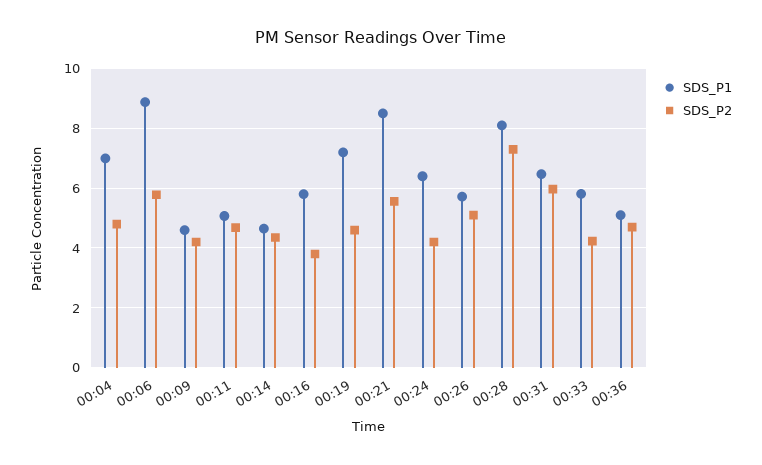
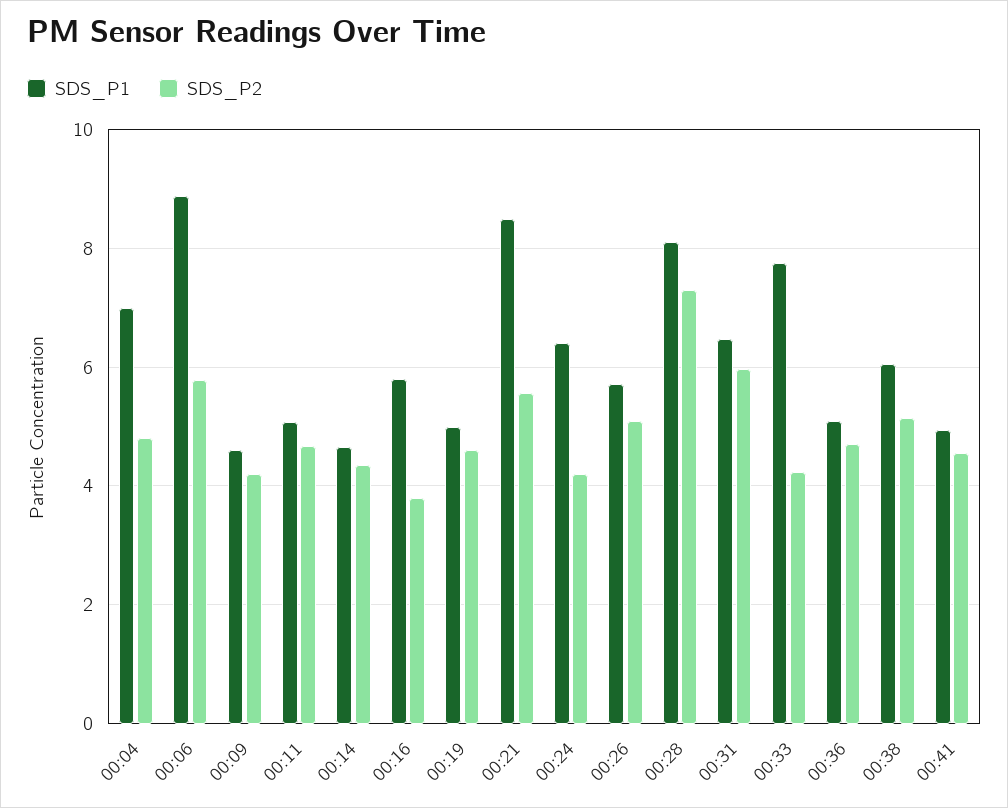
SDS_P1, 00:19: 7.25 -> 5
SDS_P1, 00:33: 5.75 -> 7.8
SDS_P1, 00:38: none -> 6
SDS_P2, 00:38: none -> 5.2
SDS_P1, 00:41: none -> 5
SDS_P2, 00:41: none -> 4.6

